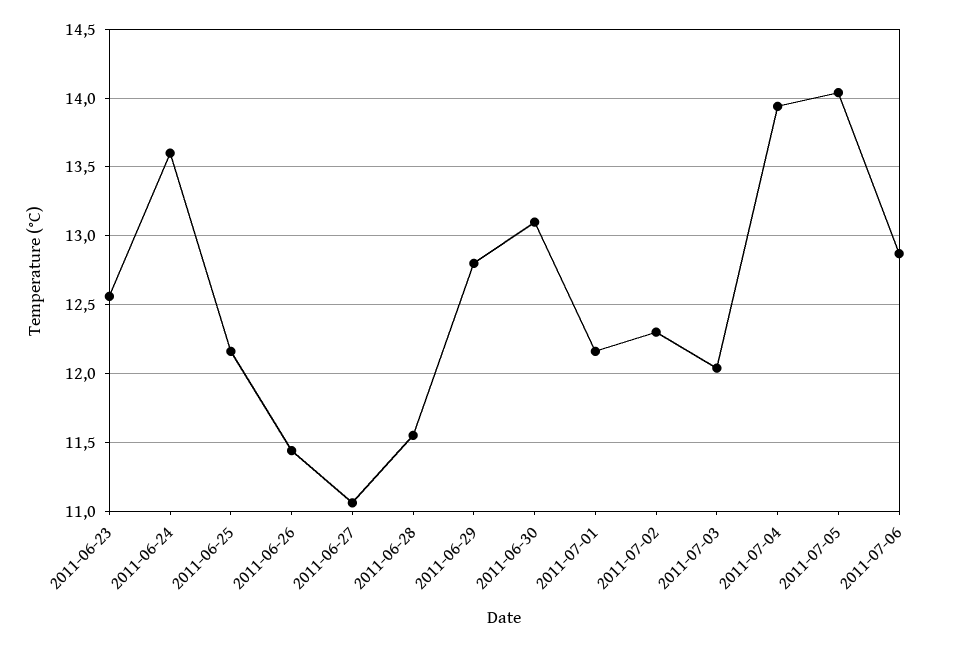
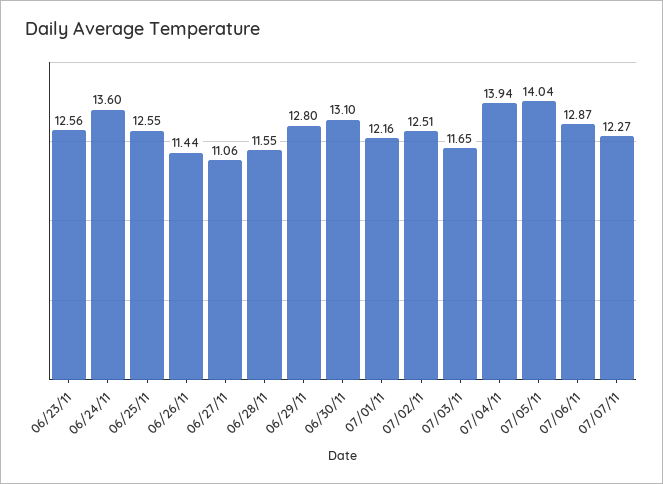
2011-06-25: 12.15 -> 12.55
2011-07-02: 12.3 -> 12.51
2011-07-03: 12.05 -> 11.65
07/07/11: none -> 12.27

